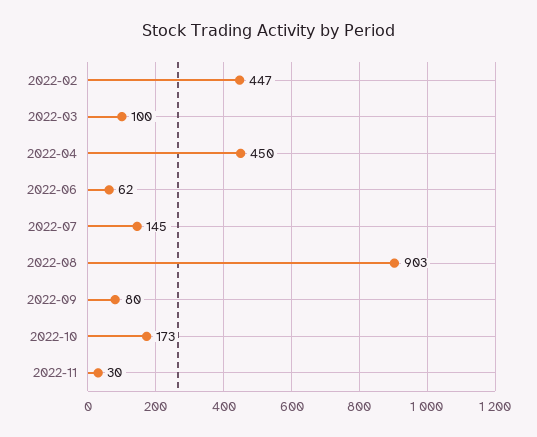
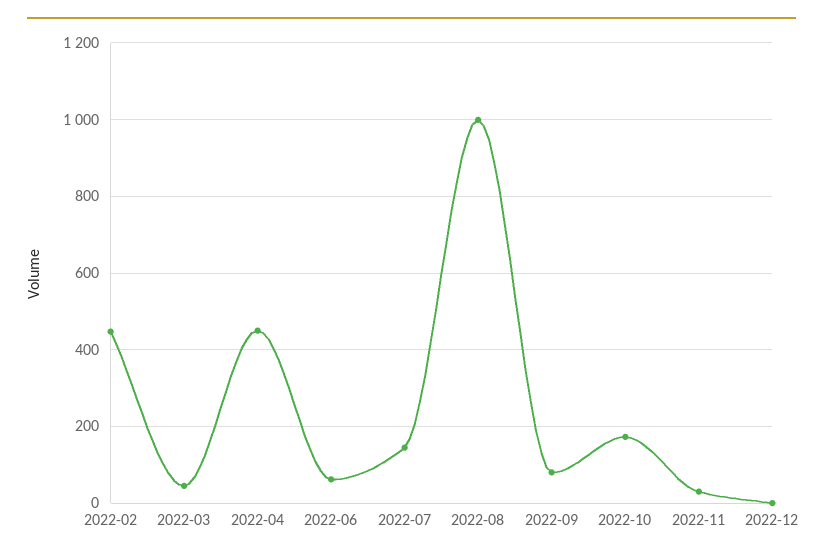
2022-03: 100 -> 40
2022-08: 903 -> 1000
2022-12: none -> 0

